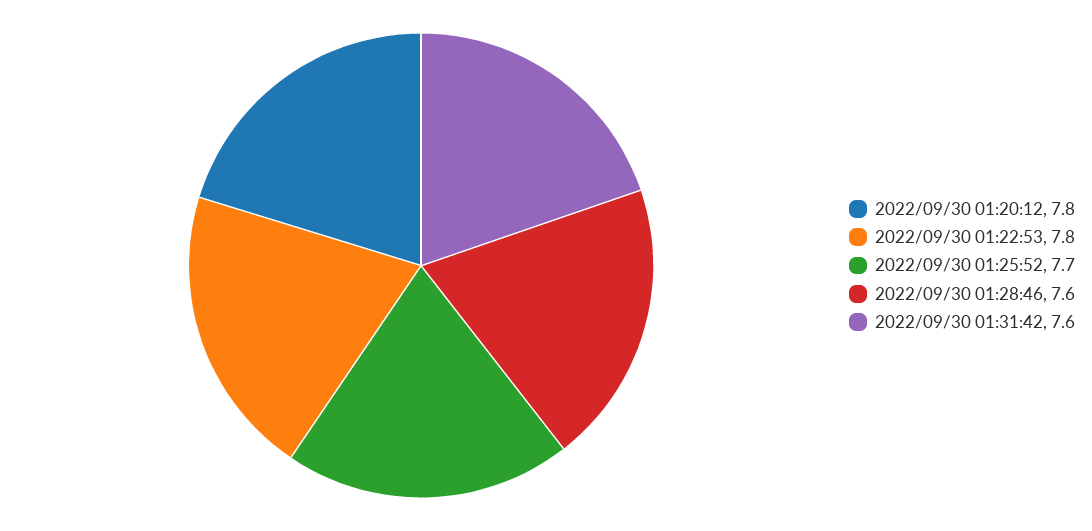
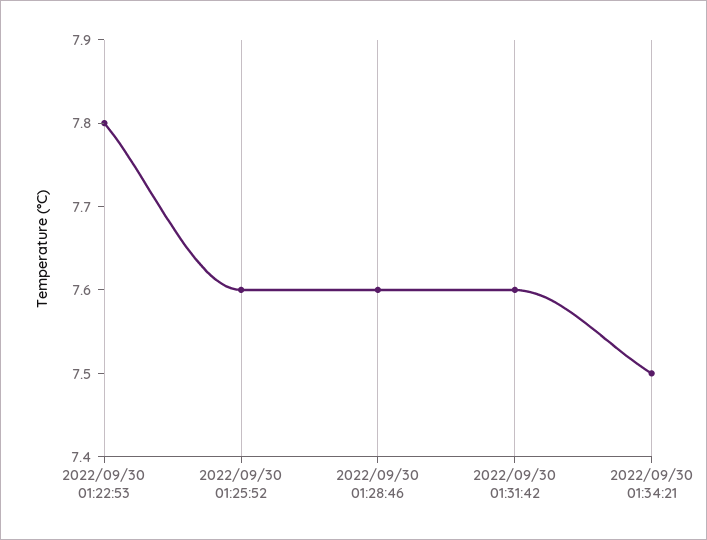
2022/09/30 01:20:12: 7.8 -> none
2022/09/30 01:25:52: 7.7 -> 7.6
2022/09/30 01:34:21: none -> 7.5

